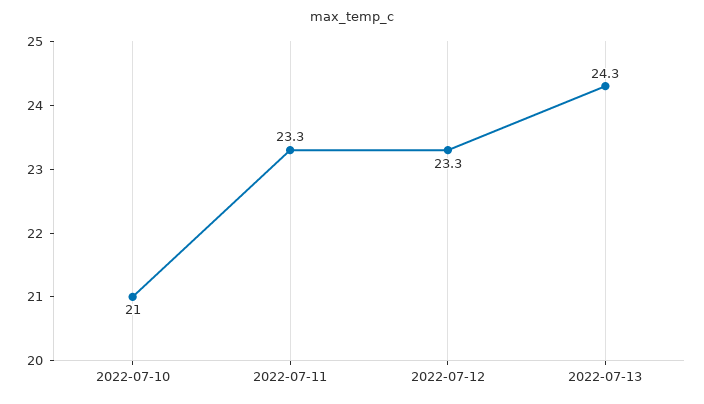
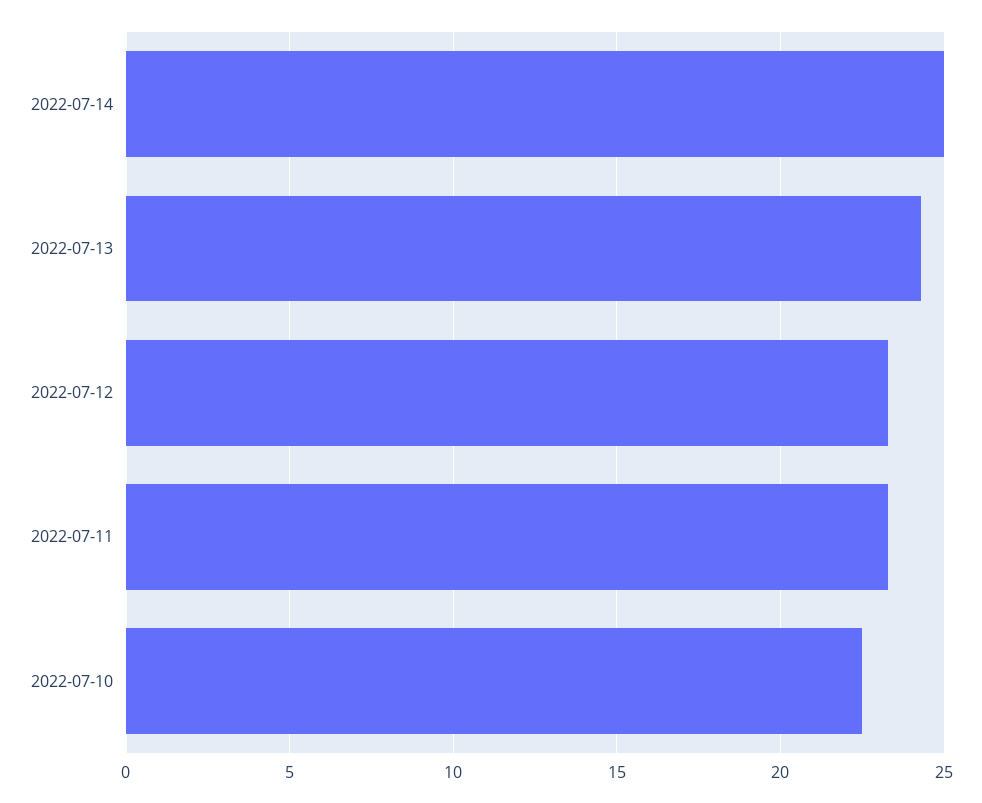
2022-07-10: 21 -> 22.5
2022-07-14: none -> 25

